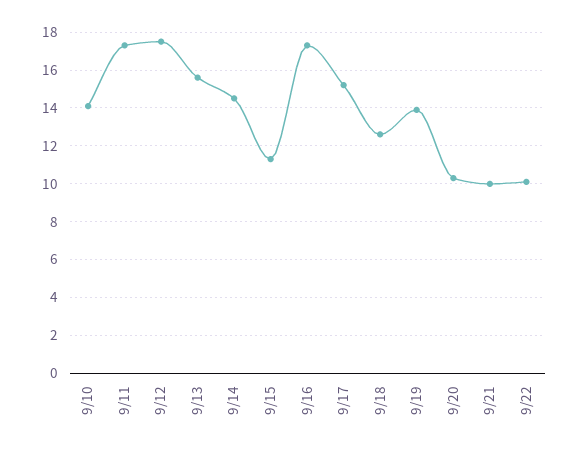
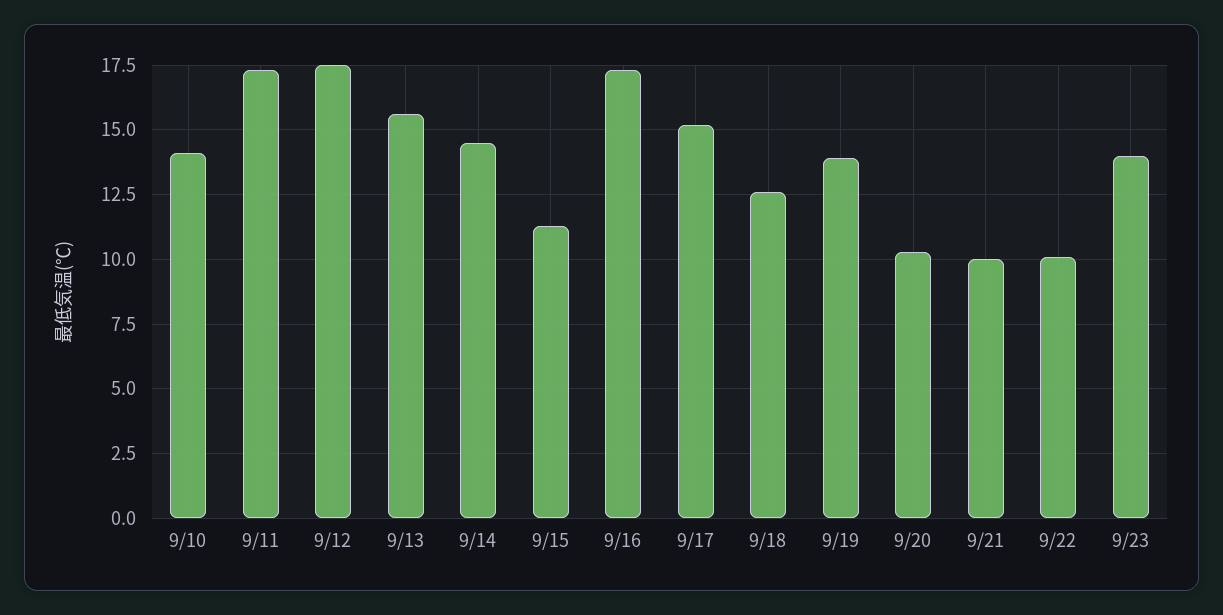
9/23: none -> 14

